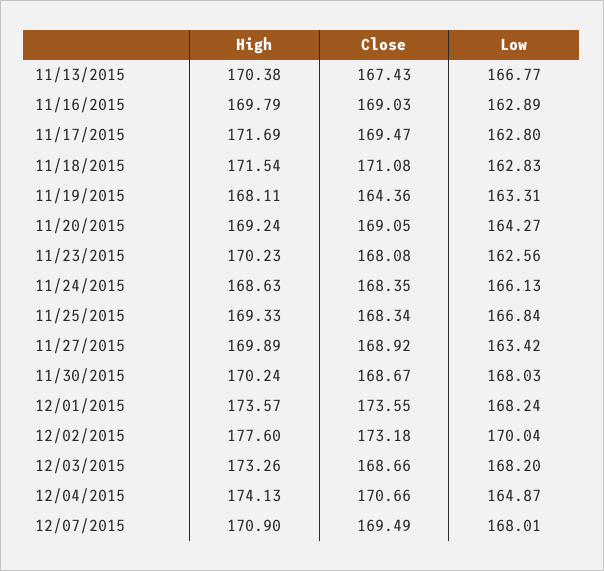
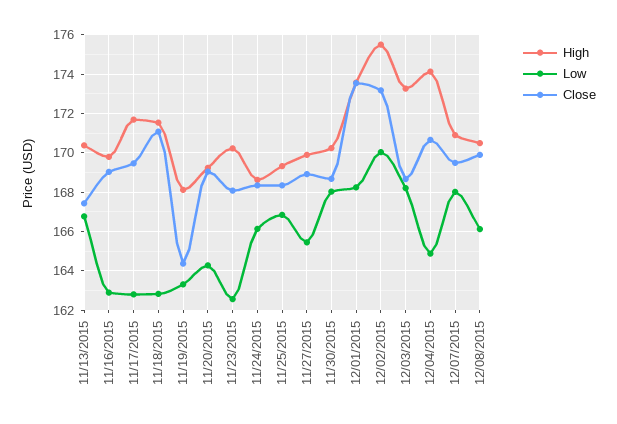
Low, 11/27/2015: 163.42 -> 165.5
High, 12/02/2015: 177.6 -> 175.5
High, 12/08/2015: none -> 170.5
Low, 12/08/2015: none -> 166
Close, 12/08/2015: none -> 170

